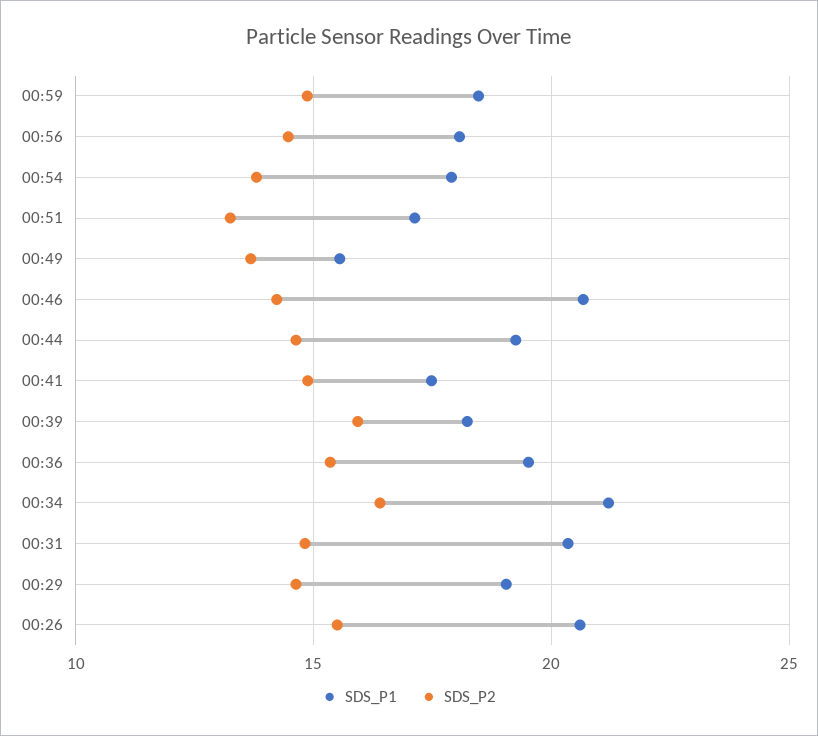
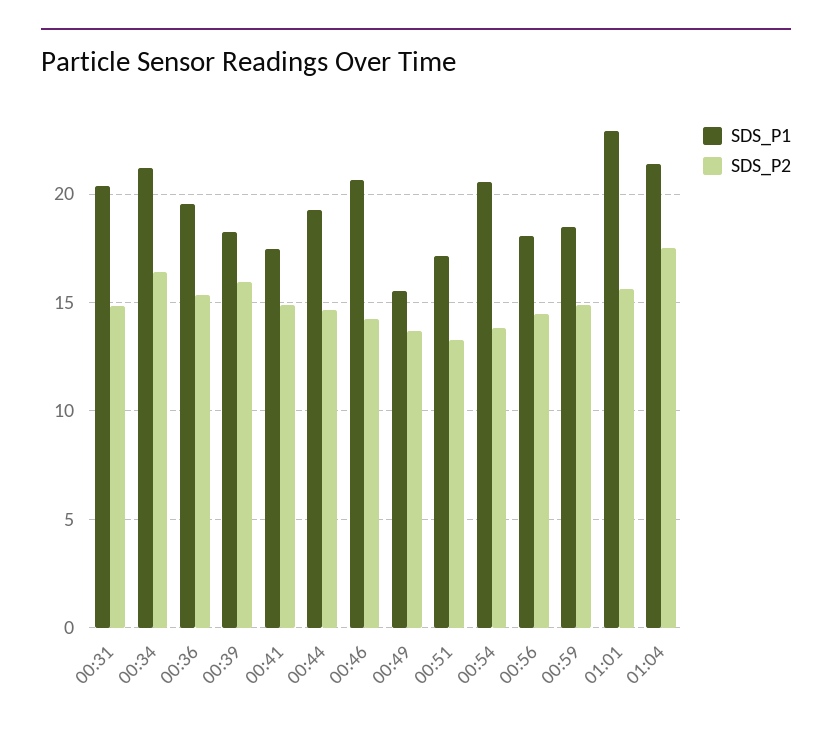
SDS_P1, 00:54: 18 -> 20.5
SDS_P1, 00:29: 19 -> none
SDS_P2, 00:29: 14.5 -> none
SDS_P1, 00:26: 20.5 -> none
SDS_P2, 00:26: 15.5 -> none
SDS_P1, 01:01: none -> 23
SDS_P2, 01:01: none -> 15.5
SDS_P1, 01:04: none -> 21.5
SDS_P2, 01:04: none -> 17.5

